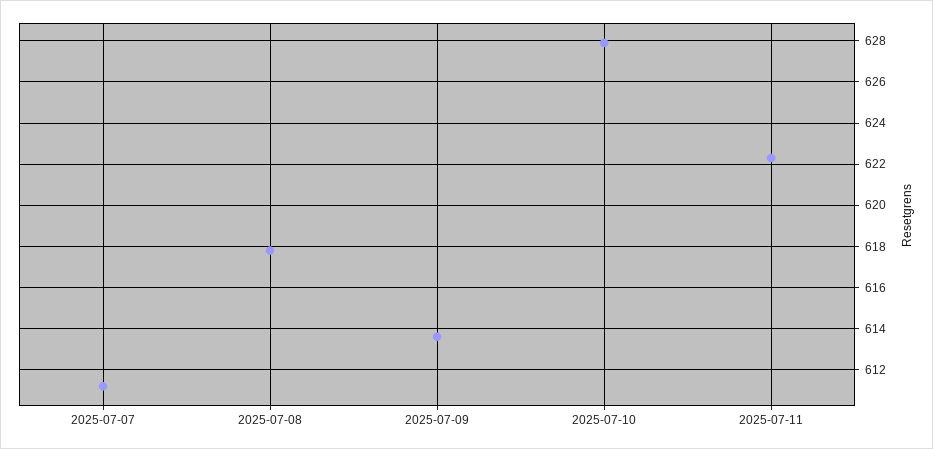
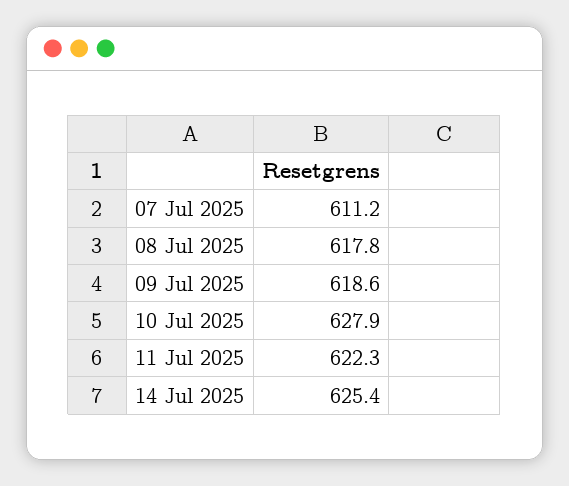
2025-07-09: 613.5 -> 618.6
14 Jul 2025: none -> 625.4

